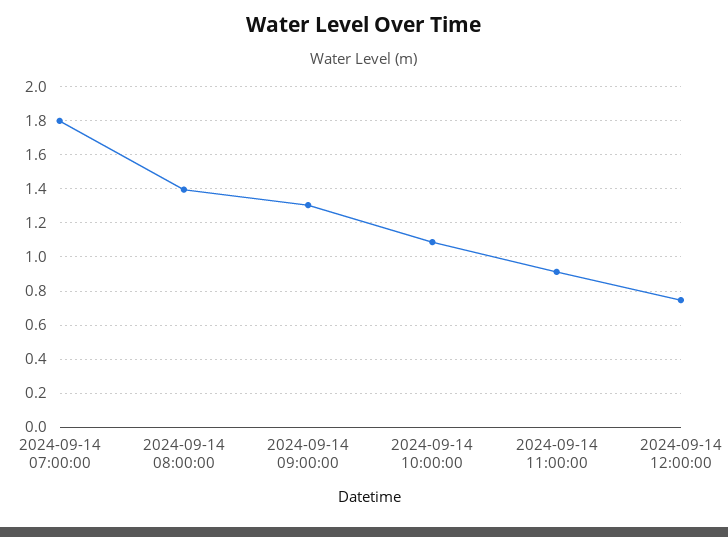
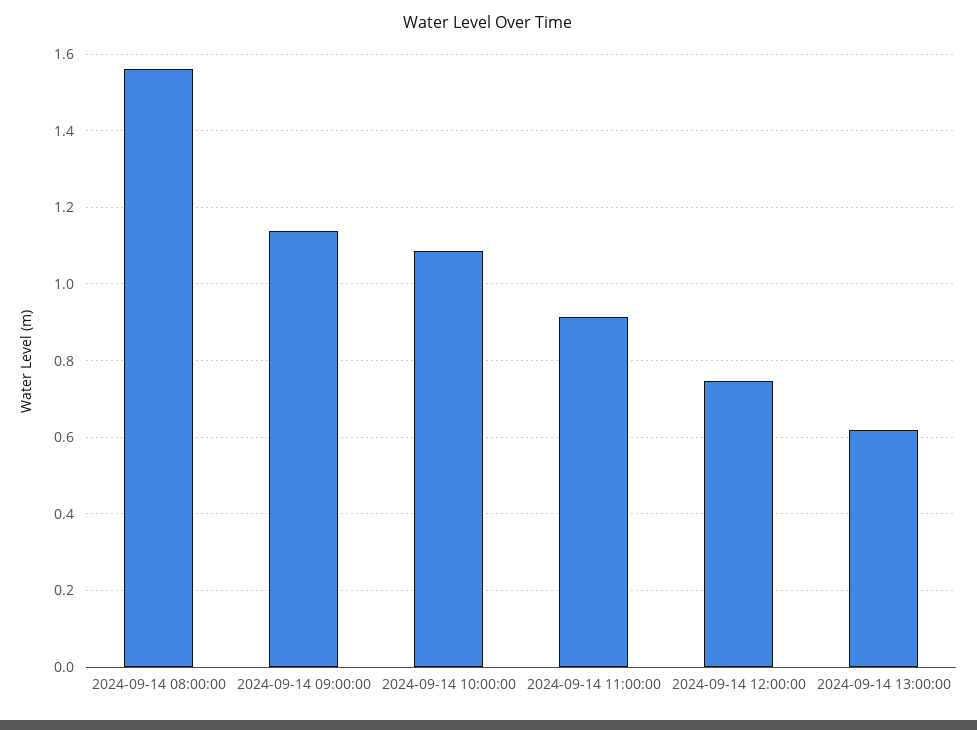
2024-09-14 07:00:00: 1.8 -> none
2024-09-14 08:00:00: 1.4 -> 1.56
2024-09-14 09:00:00: 1.3 -> 1.14
2024-09-14 13:00:00: none -> 0.62

